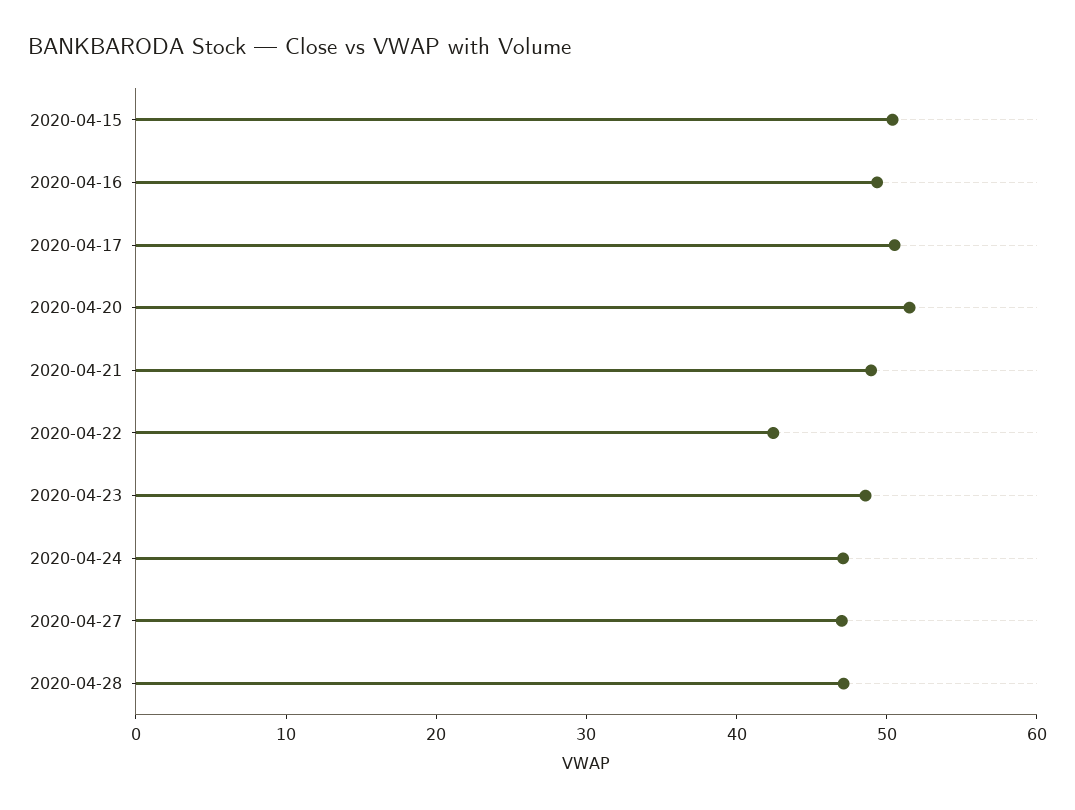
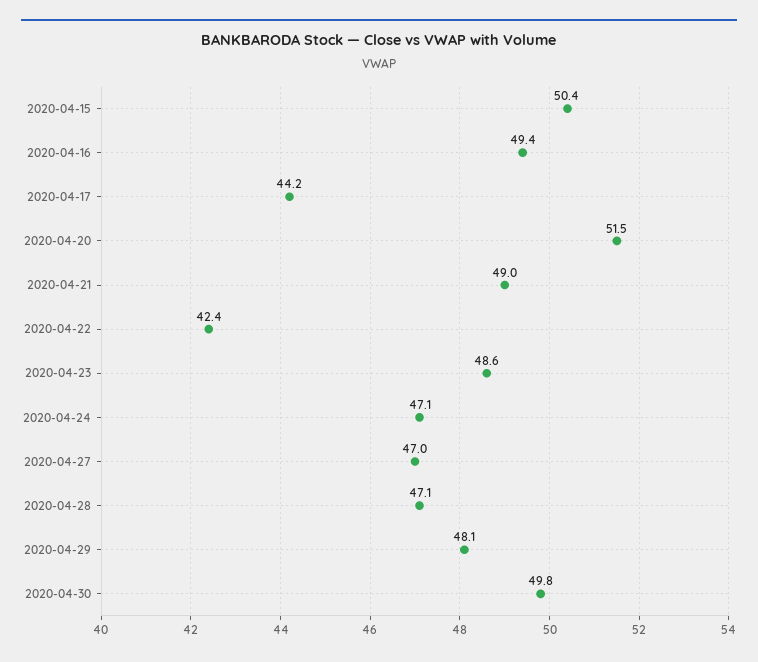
2020-04-17: 50 -> 44.2
2020-04-29: none -> 48.1
2020-04-30: none -> 49.8

